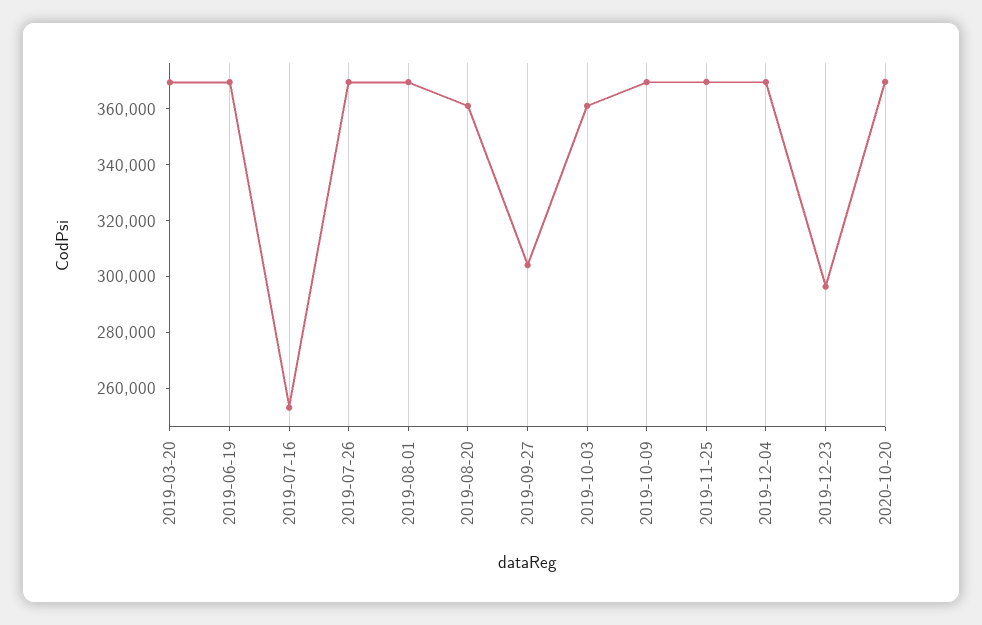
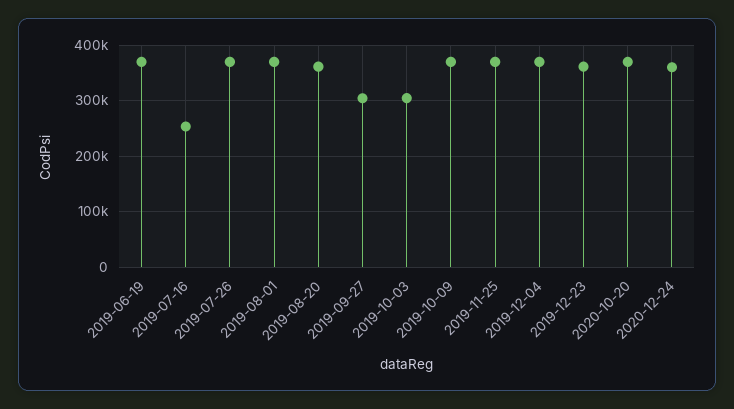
2019-03-20: 370000 -> none
2019-10-03: 360000 -> 300000
2019-12-23: 295000 -> 360000
2020-12-24: none -> 360000

